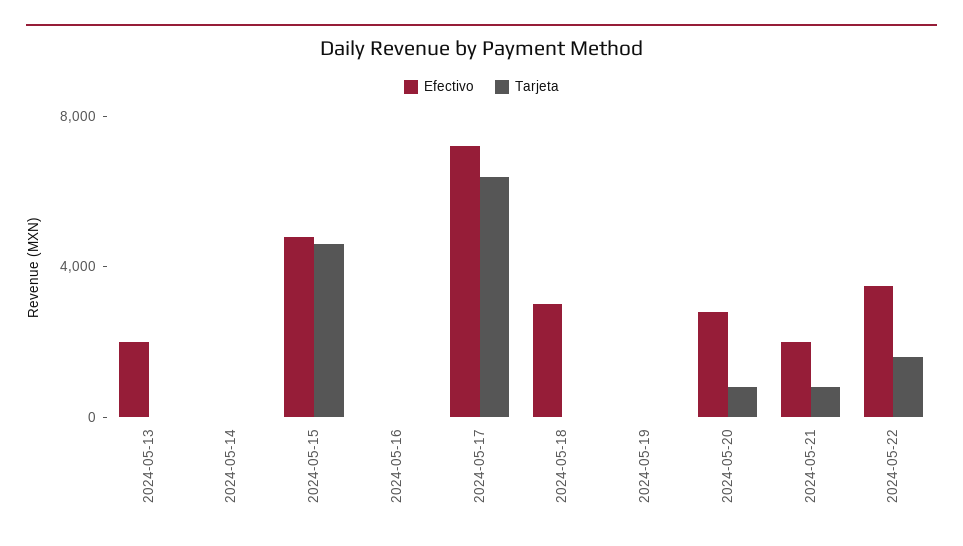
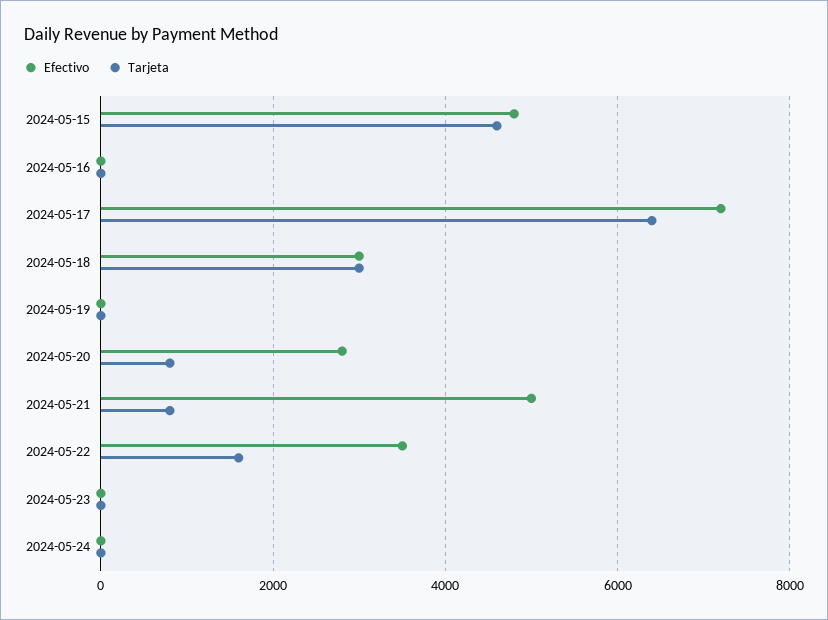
Efectivo, 2024-05-13: 2000 -> none
Tarjeta, 2024-05-13: 0 -> none
Efectivo, 2024-05-14: 0 -> none
Tarjeta, 2024-05-14: 0 -> none
Tarjeta, 2024-05-18: 0 -> 3000
Efectivo, 2024-05-21: 2000 -> 5000
Efectivo, 2024-05-23: none -> 0
Tarjeta, 2024-05-23: none -> 0
Efectivo, 2024-05-24: none -> 0
Tarjeta, 2024-05-24: none -> 0

